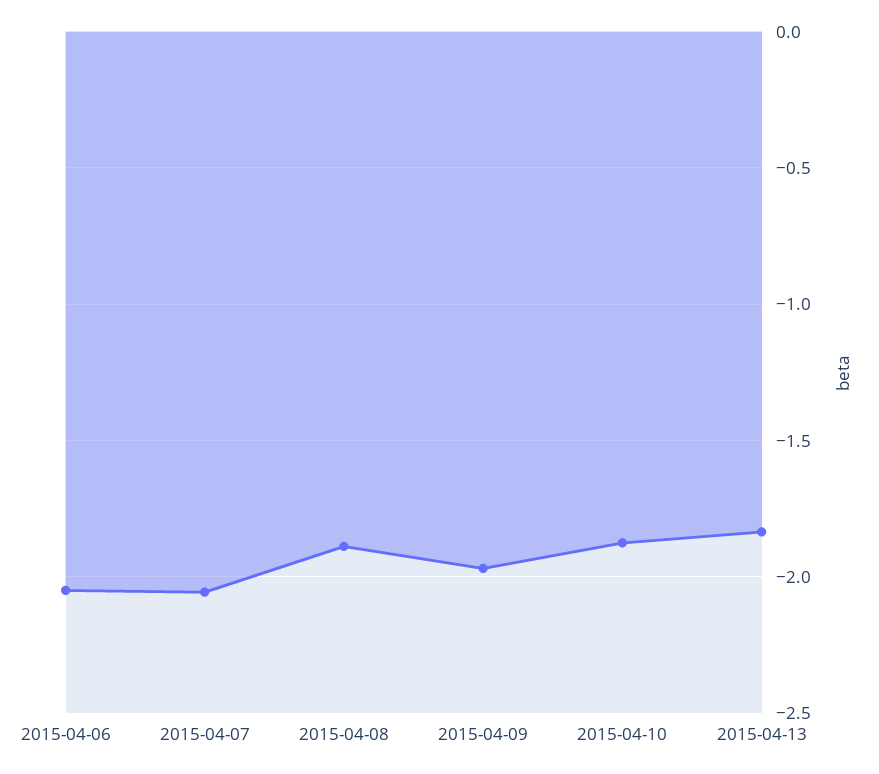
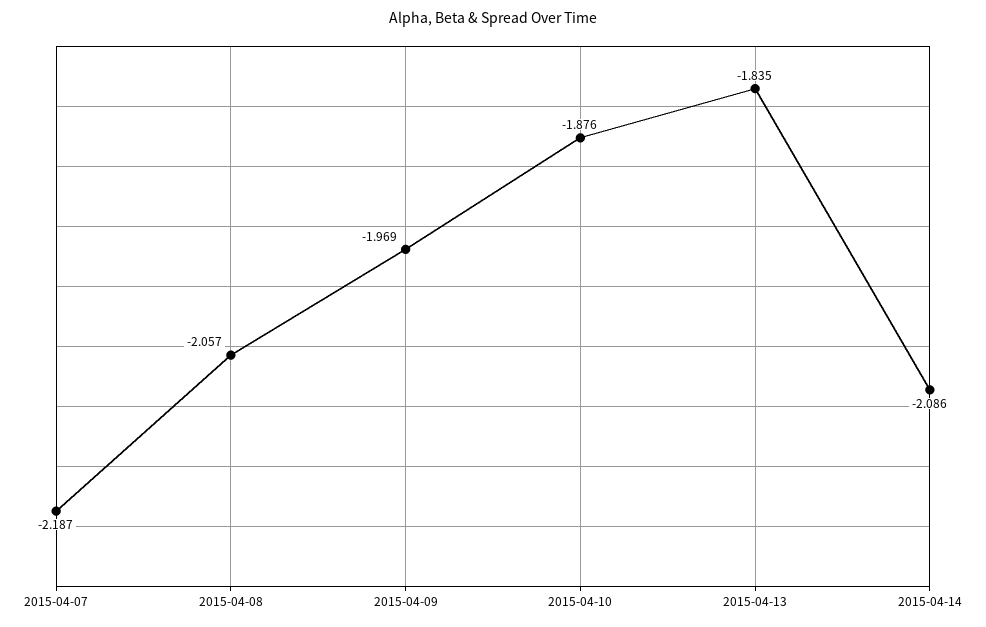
2015-04-06: -2.05 -> none
2015-04-07: -2.05 -> -2.187
2015-04-08: -1.9 -> -2.057
2015-04-14: none -> -2.086

